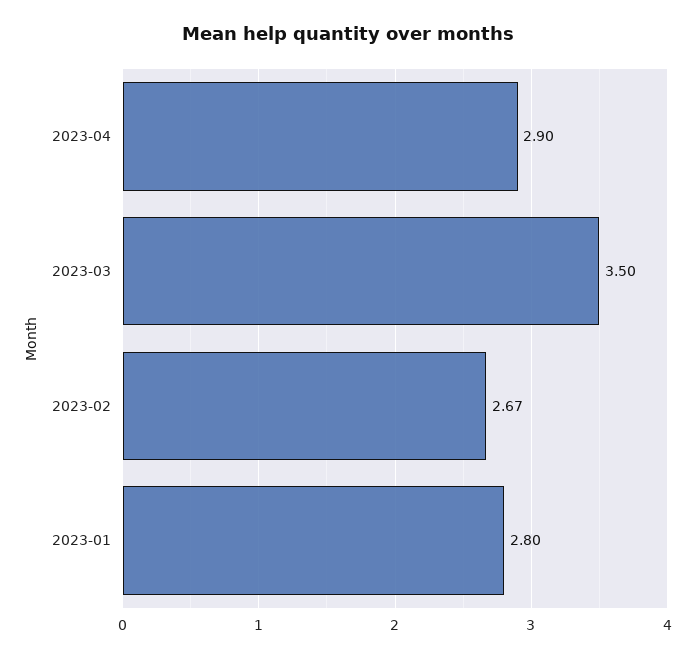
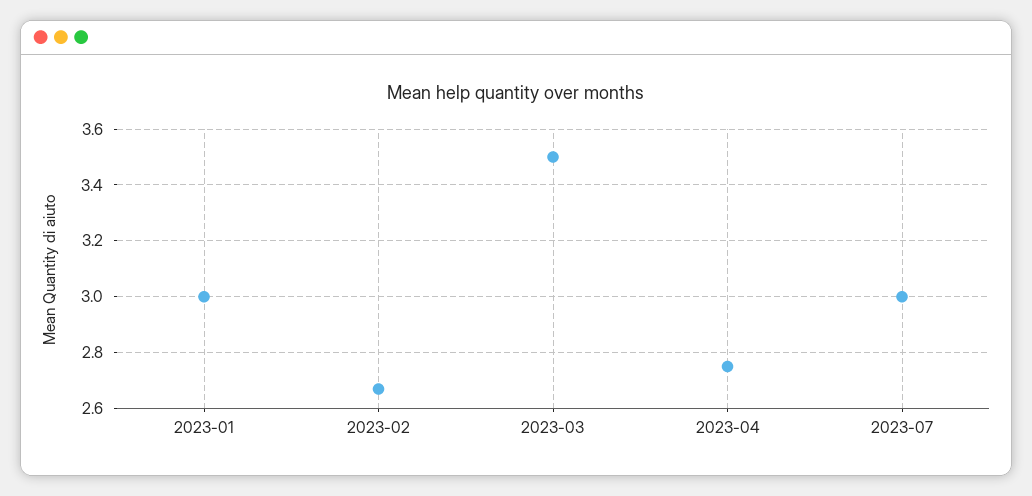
2023-04: 2.9 -> 2.75
2023-01: 2.8 -> 3
2023-07: none -> 3

